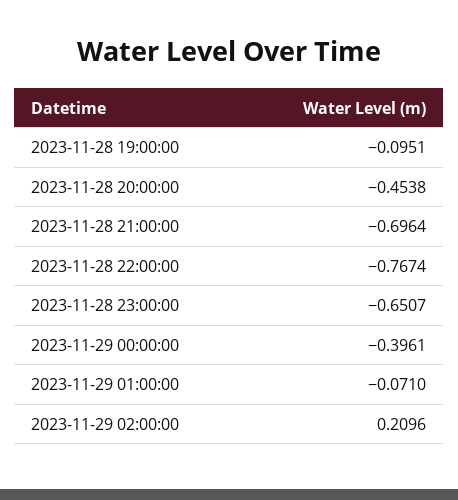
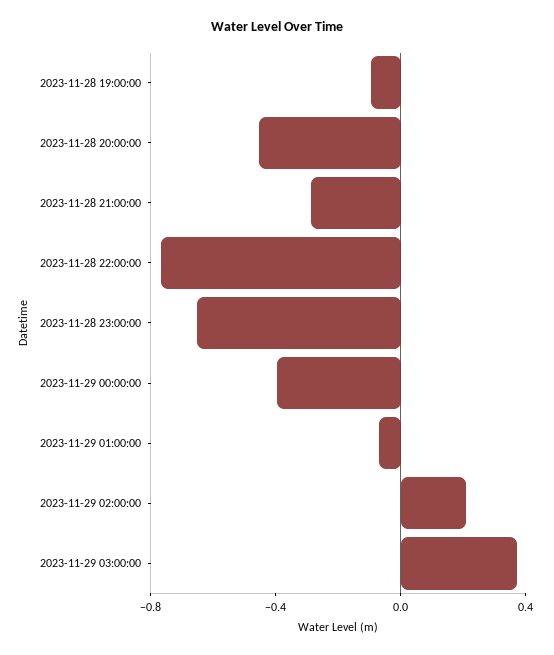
2023-11-28 21:00:00: -0.6964 -> -0.3
2023-11-29 03:00:00: none -> 0.4

